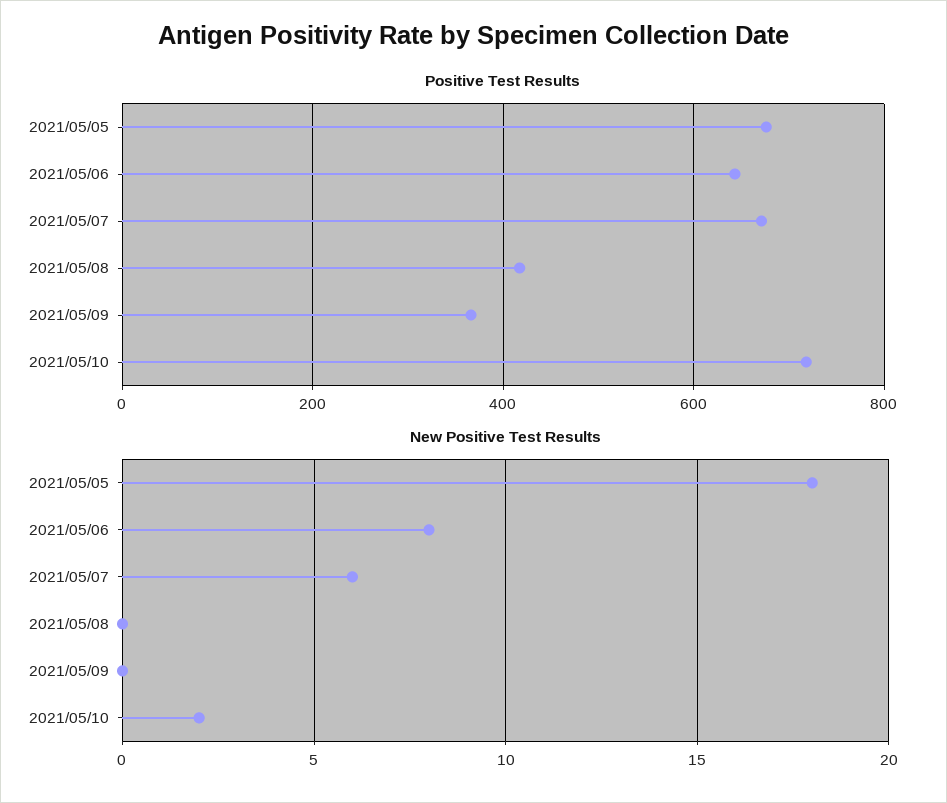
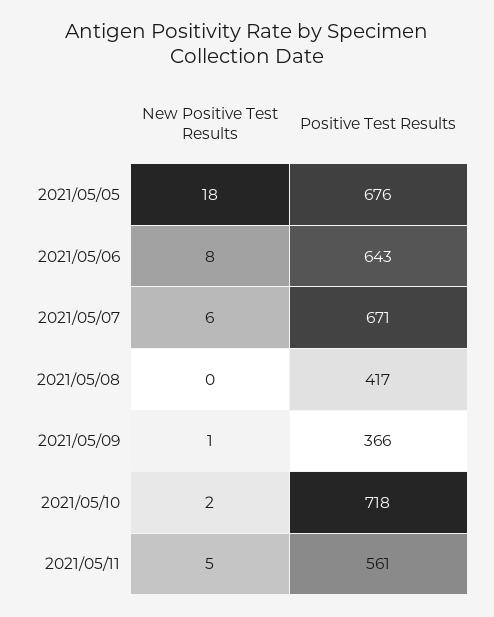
New Positive Test Results, 2021/05/09: 0 -> 1
New Positive Test Results, 2021/05/11: none -> 5
Positive Test Results, 2021/05/11: none -> 561

